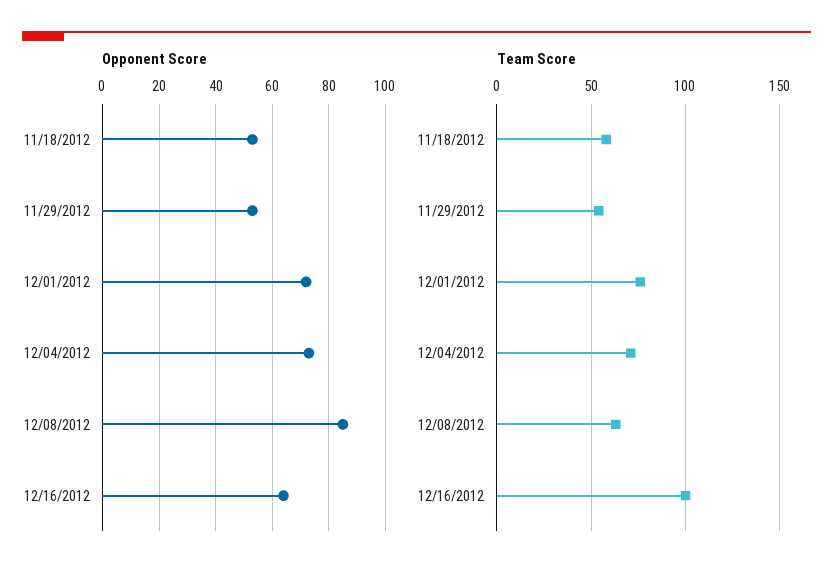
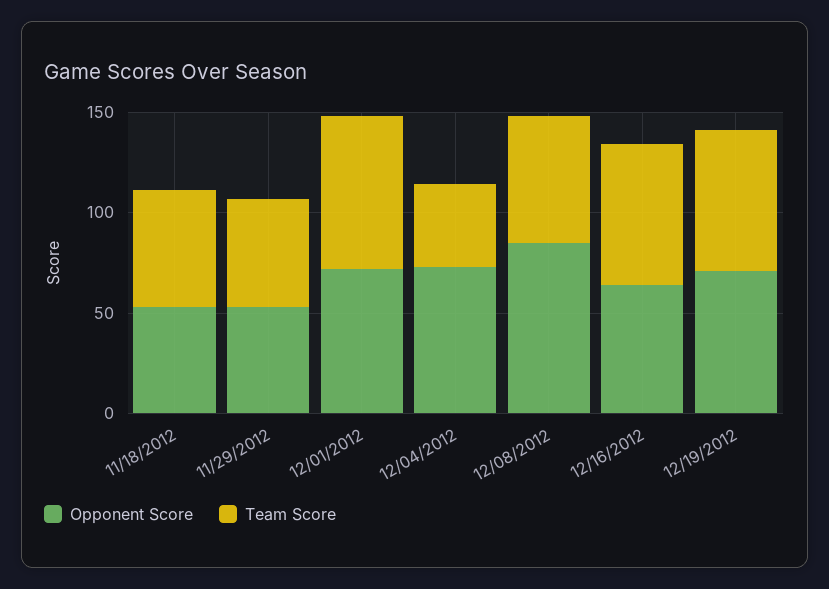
Team Score, 12/04/2012: 70 -> 40
Team Score, 12/16/2012: 100 -> 70
Opponent Score, 12/19/2012: none -> 70
Team Score, 12/19/2012: none -> 70

